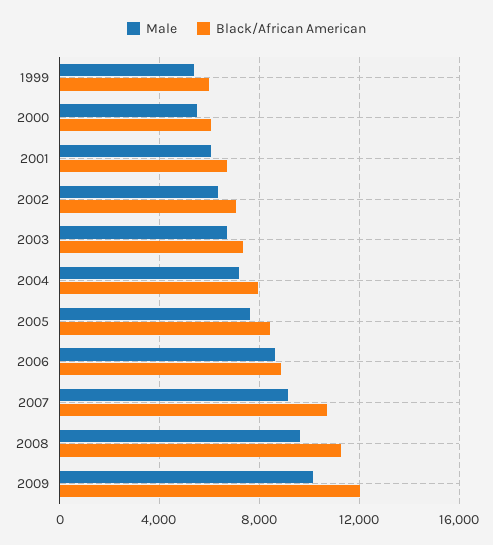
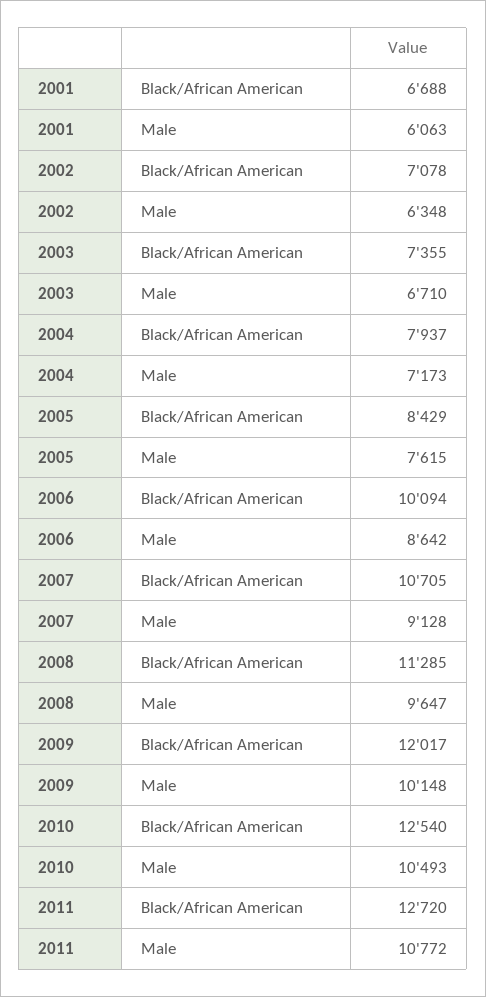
Male, 1999: 5500 -> none
Black/African American, 1999: 6000 -> none
Male, 2000: 5500 -> none
Black/African American, 2000: 6000 -> none
Black/African American, 2006: 9000 -> 10094
Black/African American, 2010: none -> 12540
Male, 2010: none -> 10493
Black/African American, 2011: none -> 12720
Male, 2011: none -> 10772

